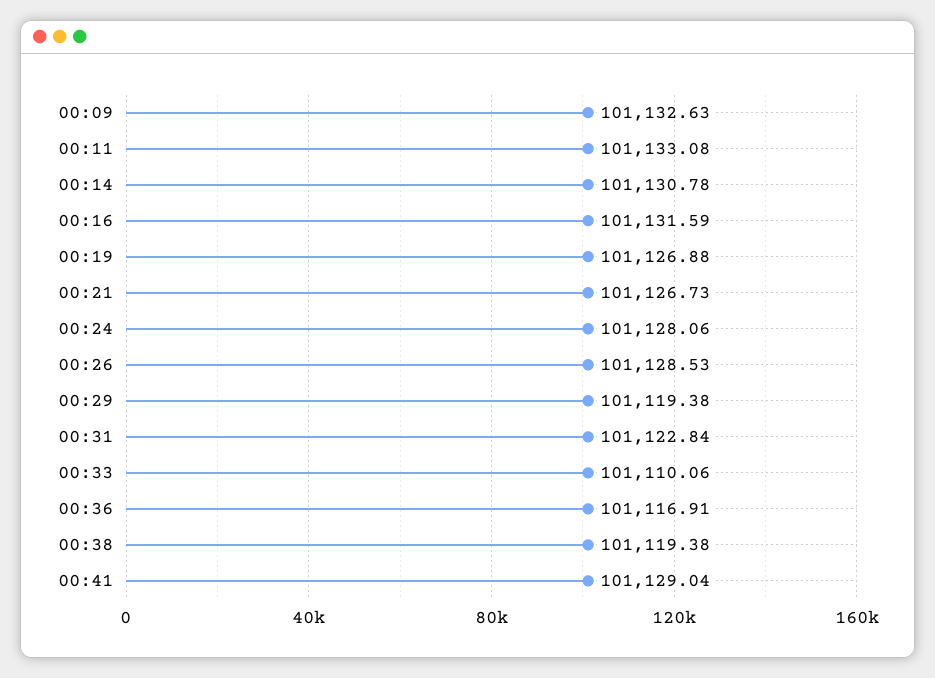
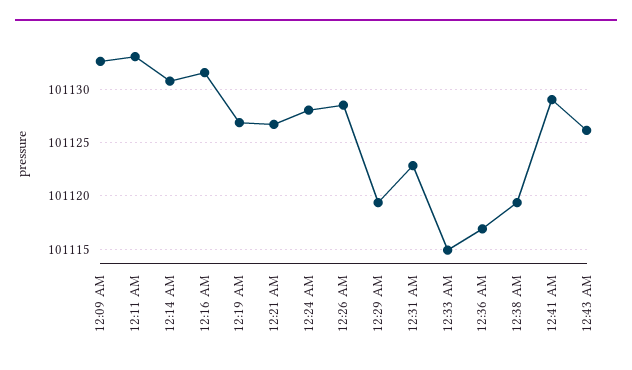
00:33: 101110.06 -> 101115
12:43 AM: none -> 101126

